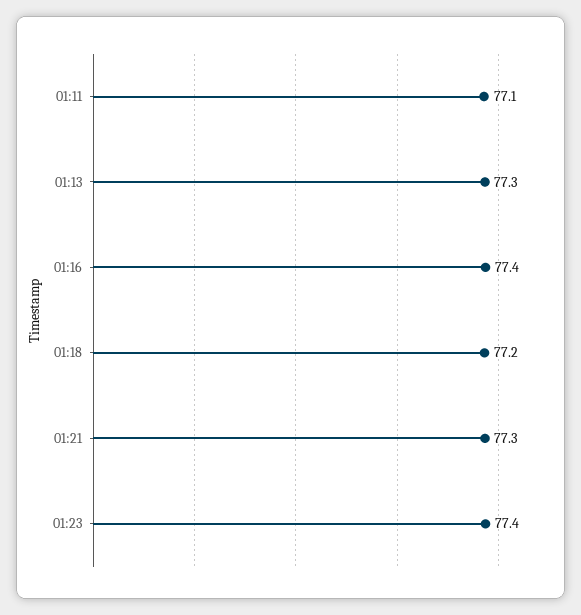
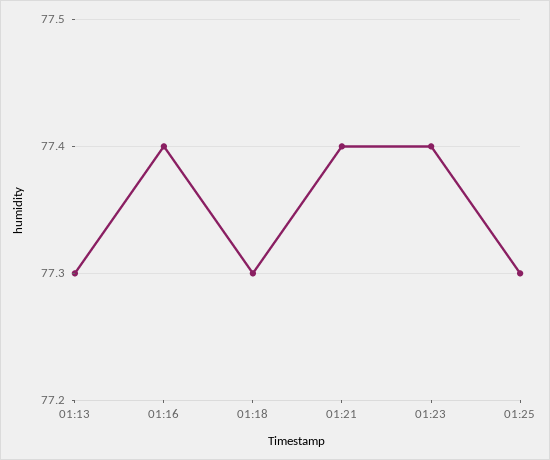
01:11: 77.1 -> none
01:18: 77.2 -> 77.3
01:21: 77.3 -> 77.4
01:25: none -> 77.3

